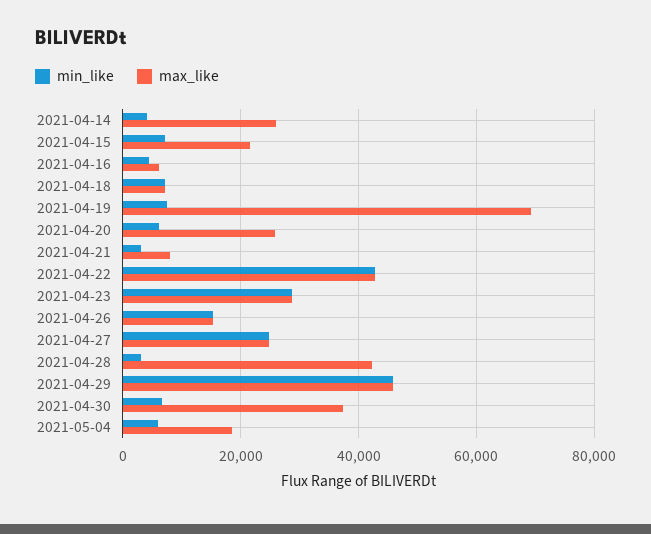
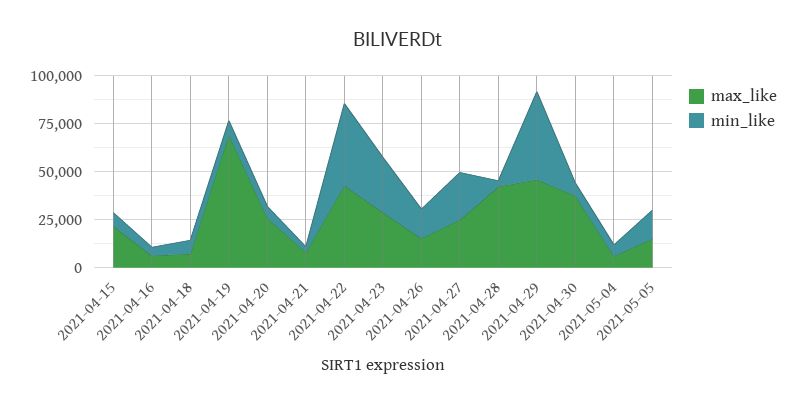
min_like, 2021-04-14: 4000 -> none
max_like, 2021-04-14: 26000 -> none
max_like, 2021-05-04: 18000 -> 5000
max_like, 2021-05-05: none -> 15000
min_like, 2021-05-05: none -> 15000

